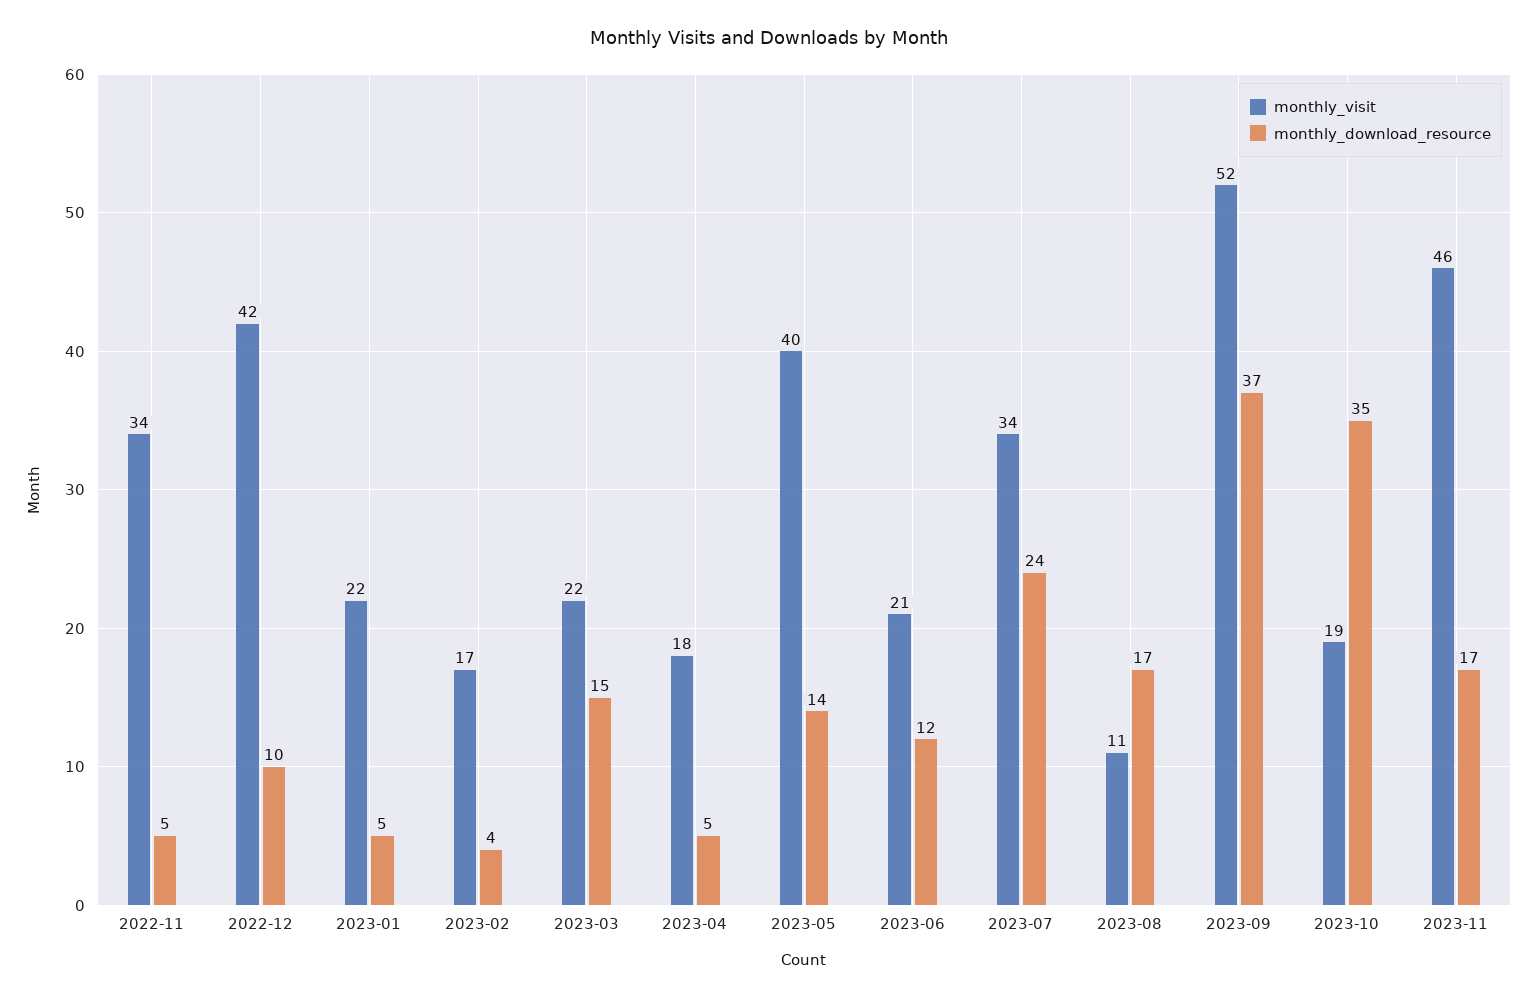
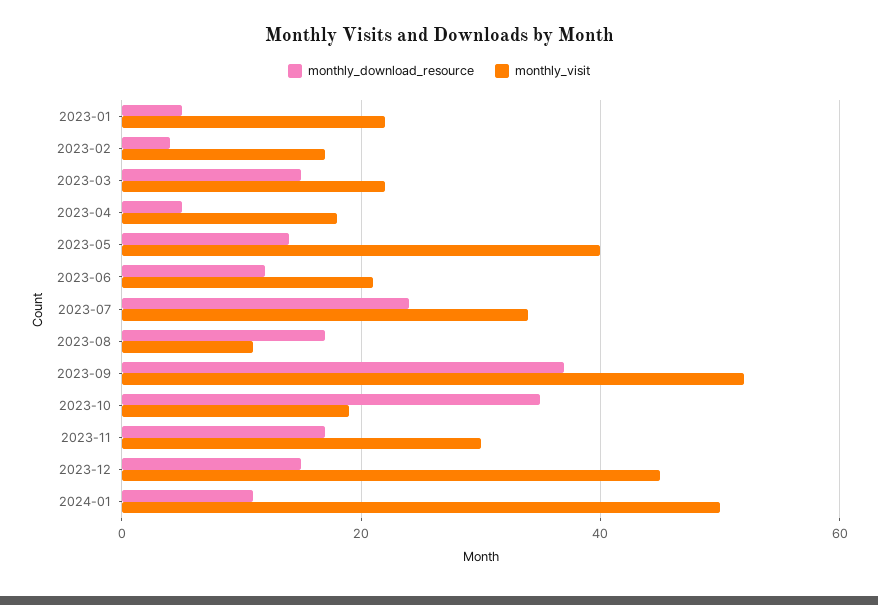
monthly_visit, 2022-11: 34 -> none
monthly_download_resource, 2022-11: 5 -> none
monthly_visit, 2022-12: 42 -> none
monthly_download_resource, 2022-12: 10 -> none
monthly_visit, 2023-11: 46 -> 30
monthly_download_resource, 2023-12: none -> 15
monthly_visit, 2023-12: none -> 45
monthly_download_resource, 2024-01: none -> 10
monthly_visit, 2024-01: none -> 50

